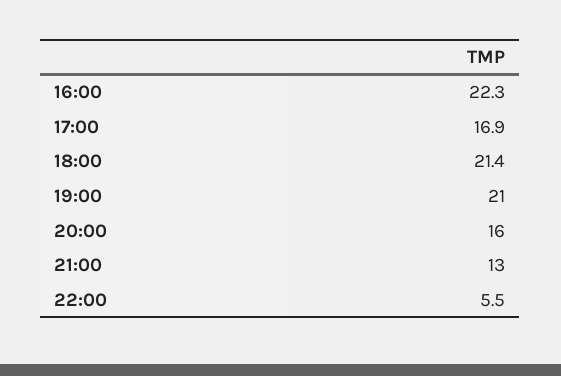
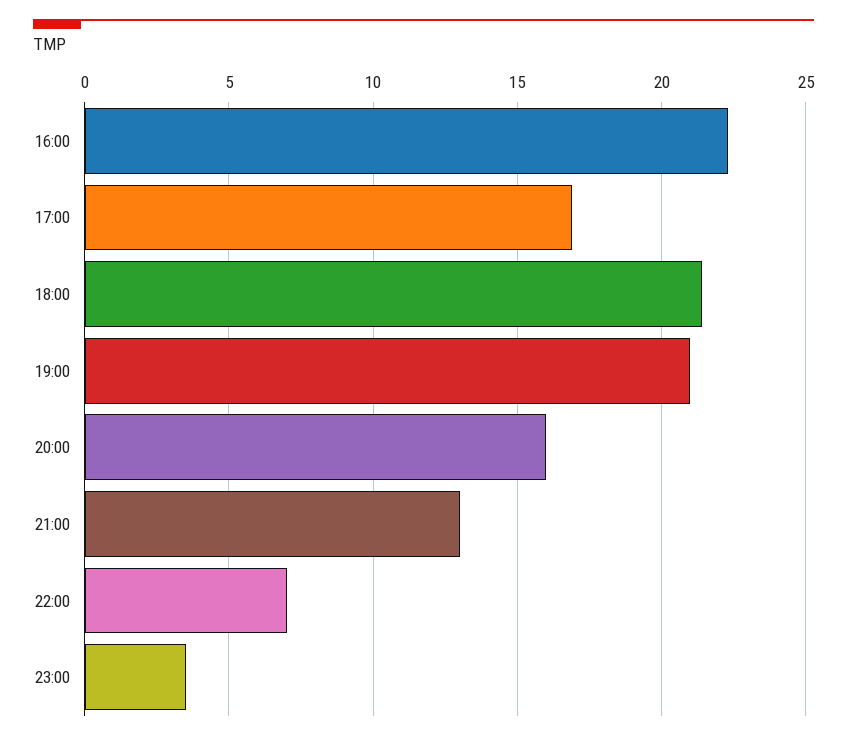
22:00: 5.5 -> 7
23:00: none -> 3.5

